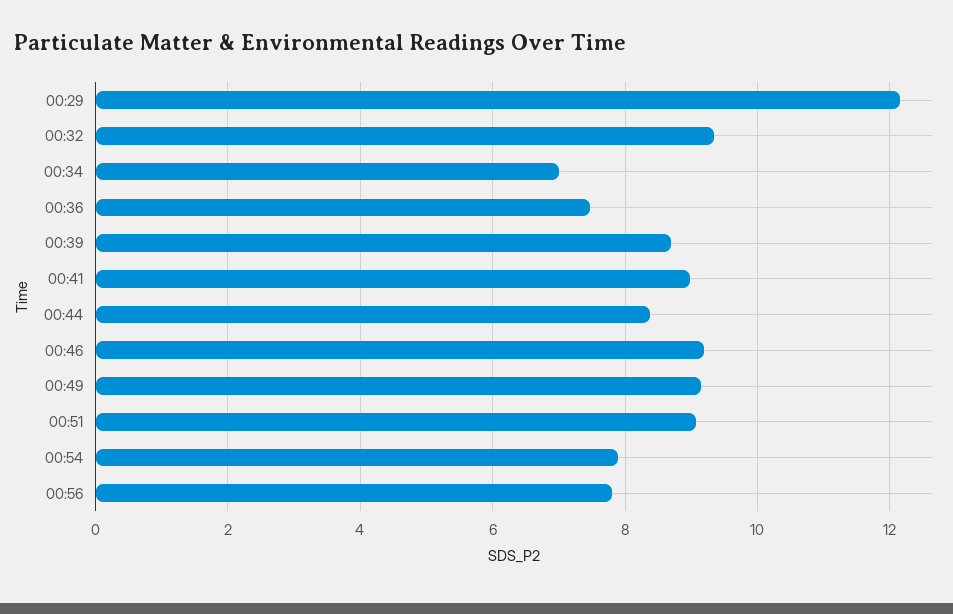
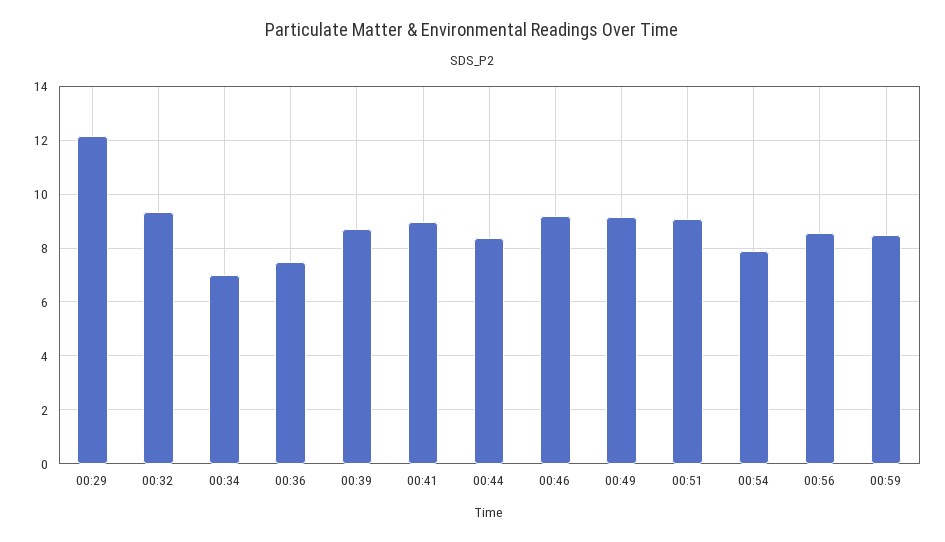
00:56: 7.8 -> 8.5
00:59: none -> 8.5

